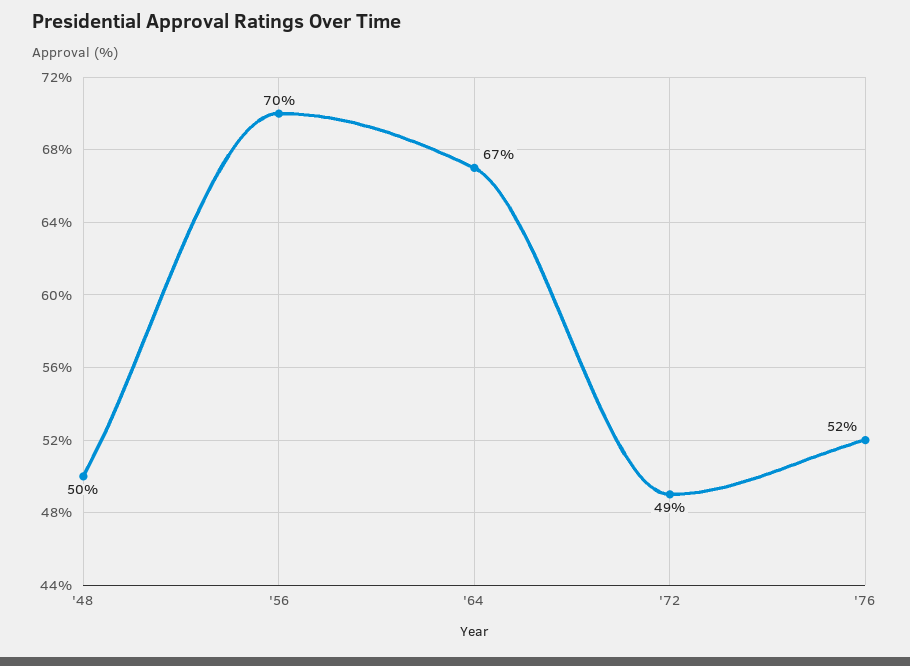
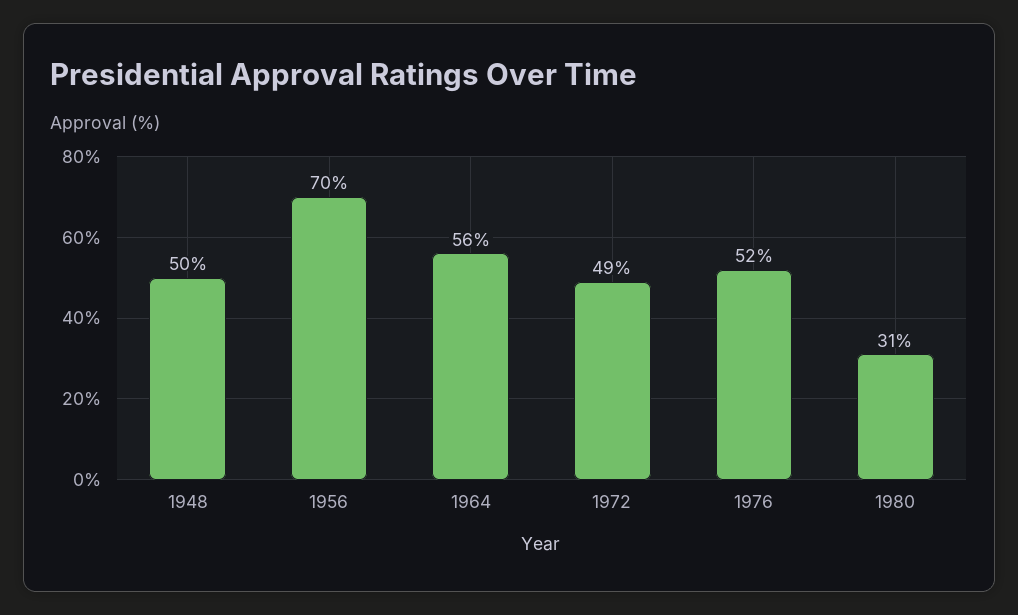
'64: 67 -> 56
1980: none -> 31

